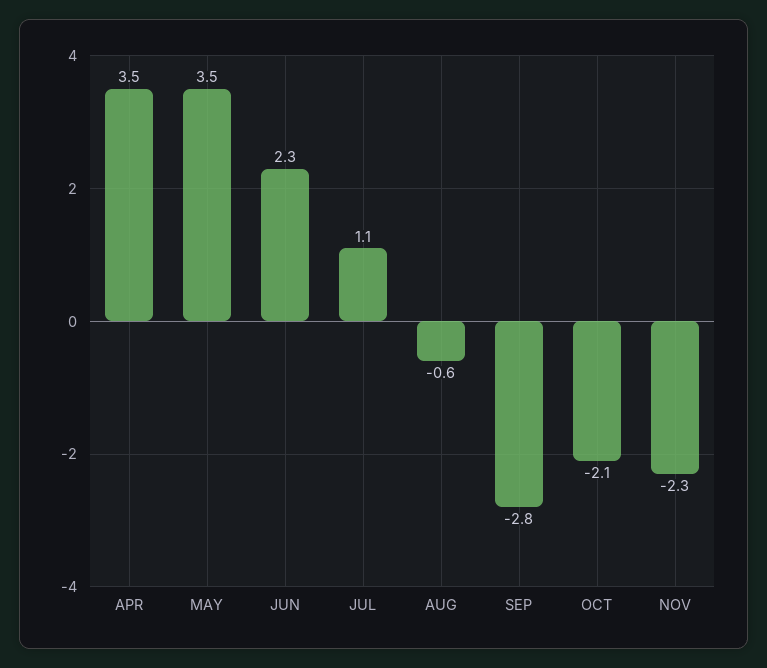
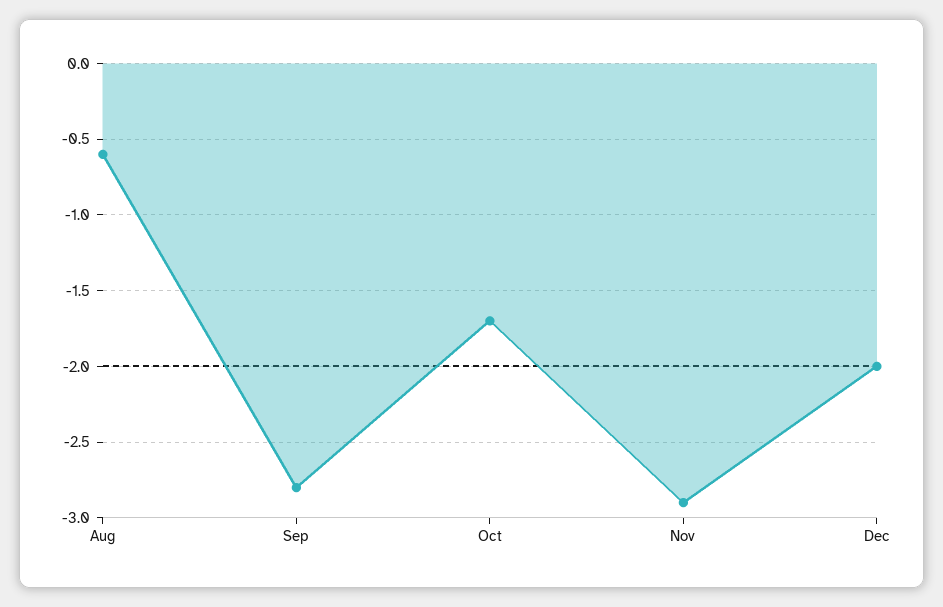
APR: 3.5 -> none
MAY: 3.5 -> none
JUN: 2.3 -> none
JUL: 1.1 -> none
OCT: -2.1 -> -1.7
NOV: -2.3 -> -2.9
Dec: none -> -2

